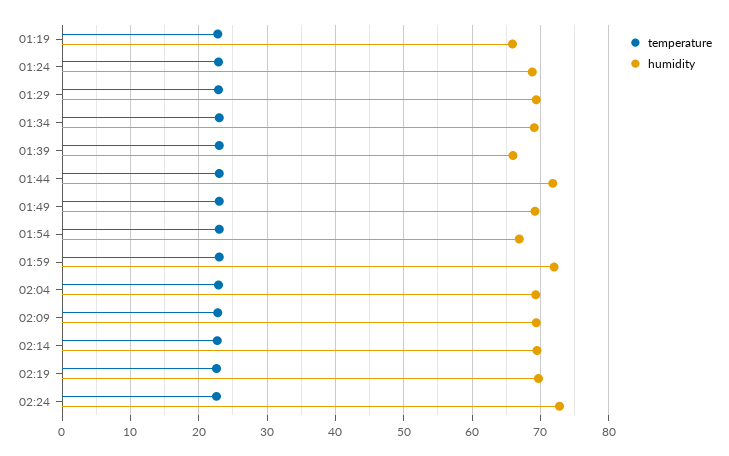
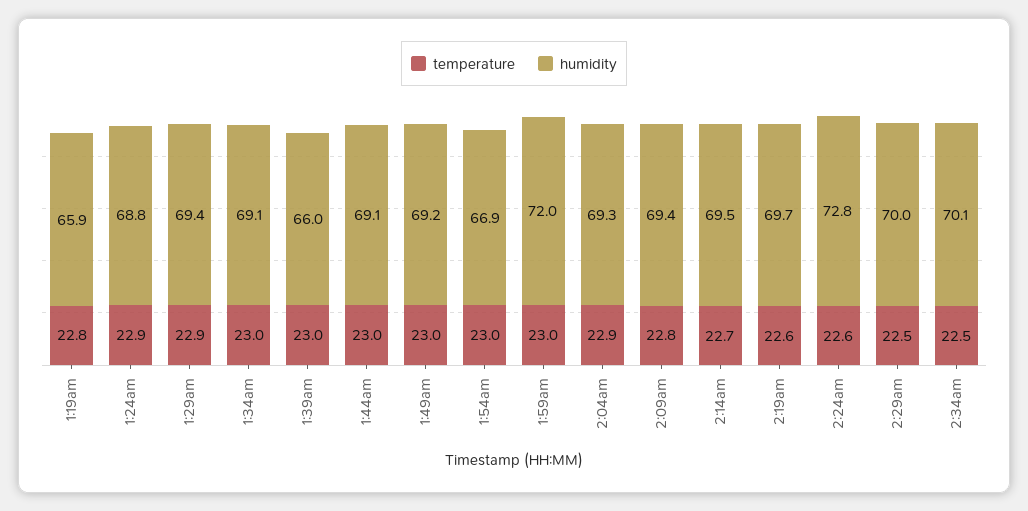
humidity, 01:44: 72 -> 69.1
temperature, 2:29am: none -> 22.5
humidity, 2:29am: none -> 70
temperature, 2:34am: none -> 22.5
humidity, 2:34am: none -> 70.1

